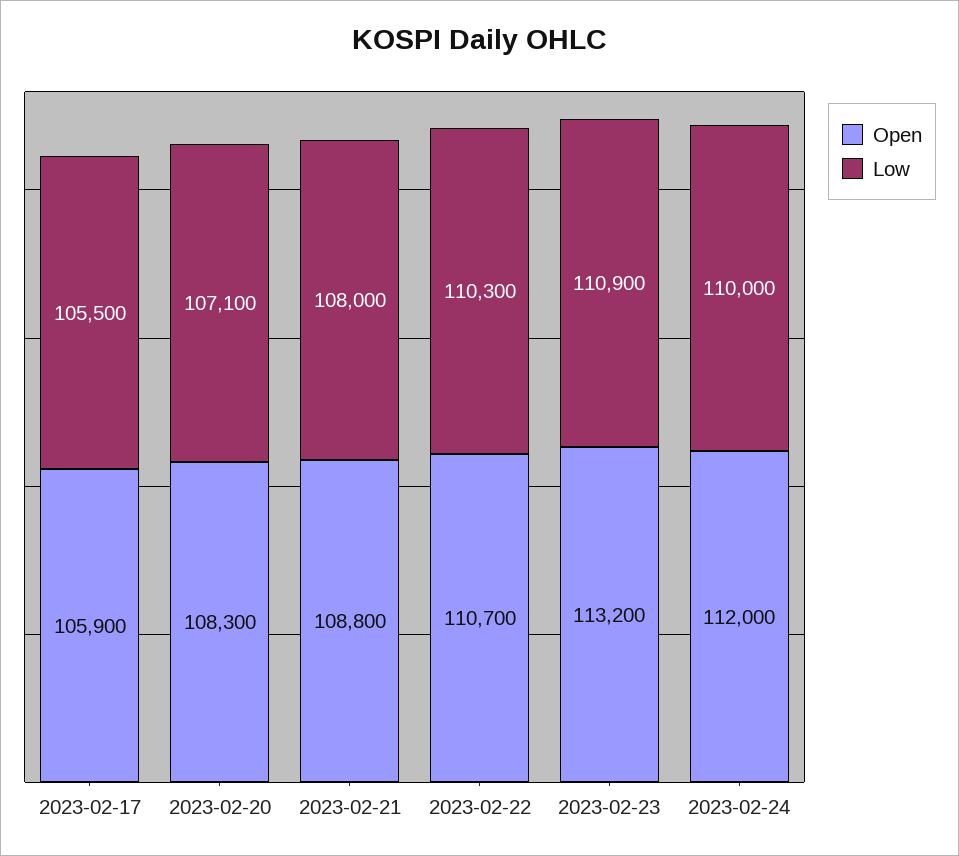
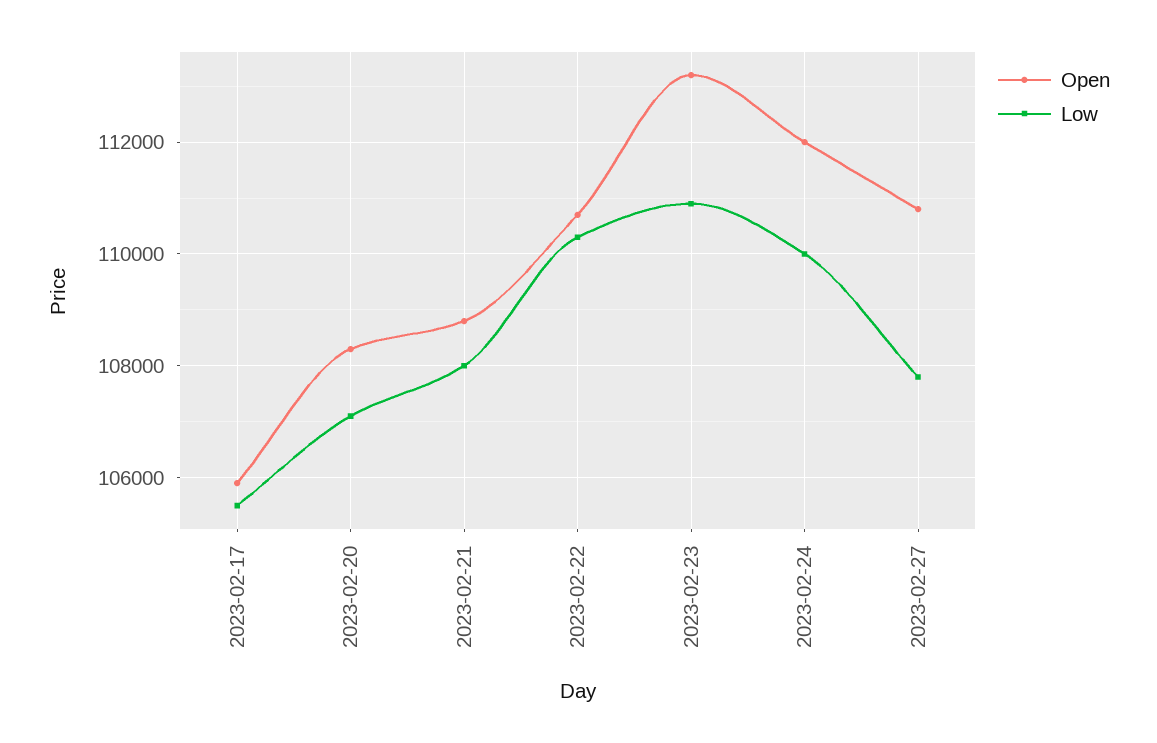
Open, 2023-02-27: none -> 110800
Low, 2023-02-27: none -> 107800

